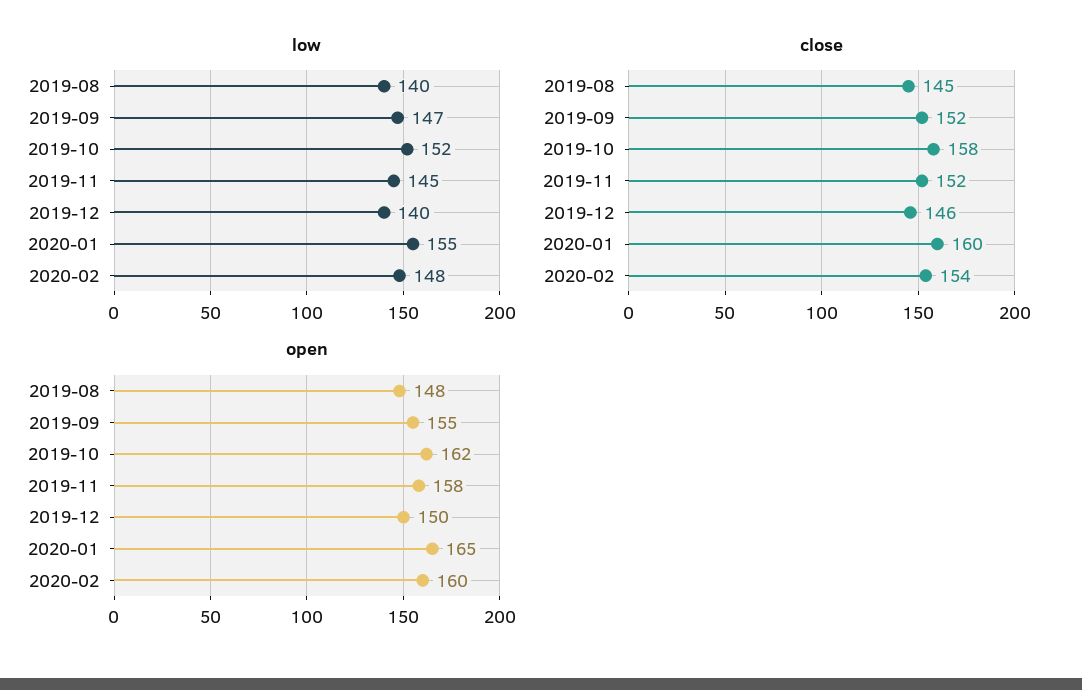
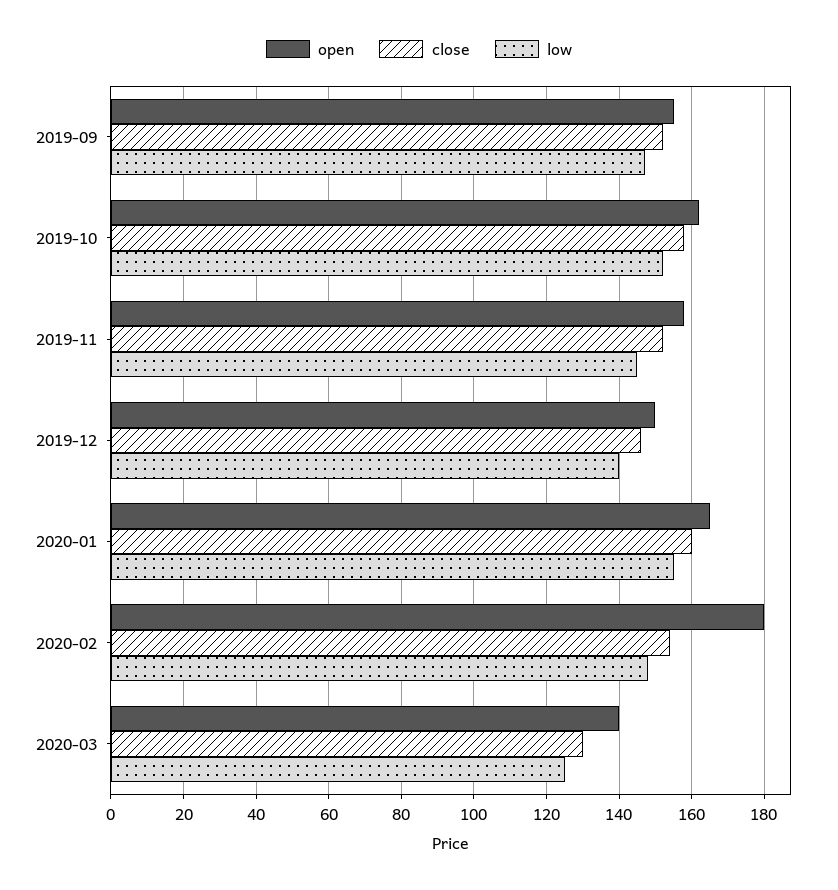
low, 2019-08: 140 -> none
close, 2019-08: 145 -> none
open, 2019-08: 148 -> none
open, 2020-02: 160 -> 180
open, 2020-03: none -> 140
close, 2020-03: none -> 130
low, 2020-03: none -> 125

